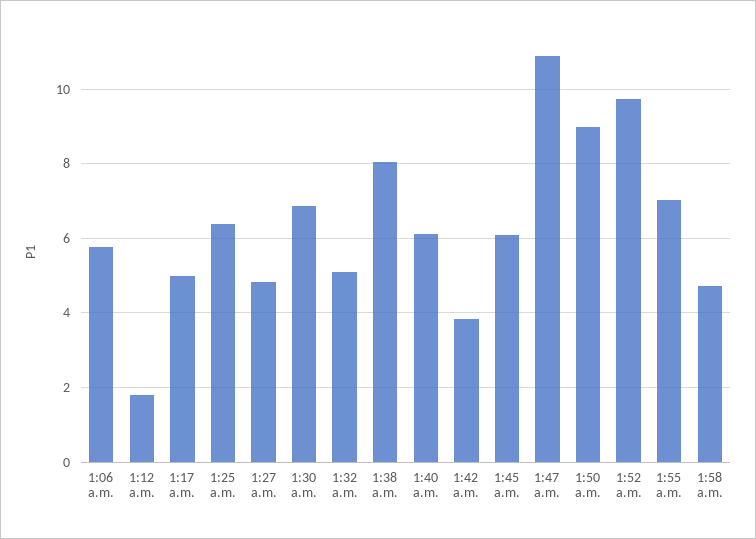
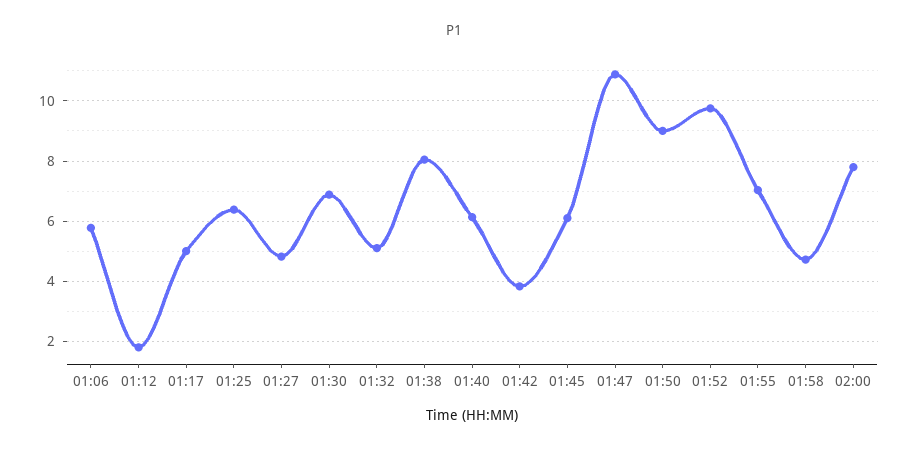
02:00: none -> 7.8

